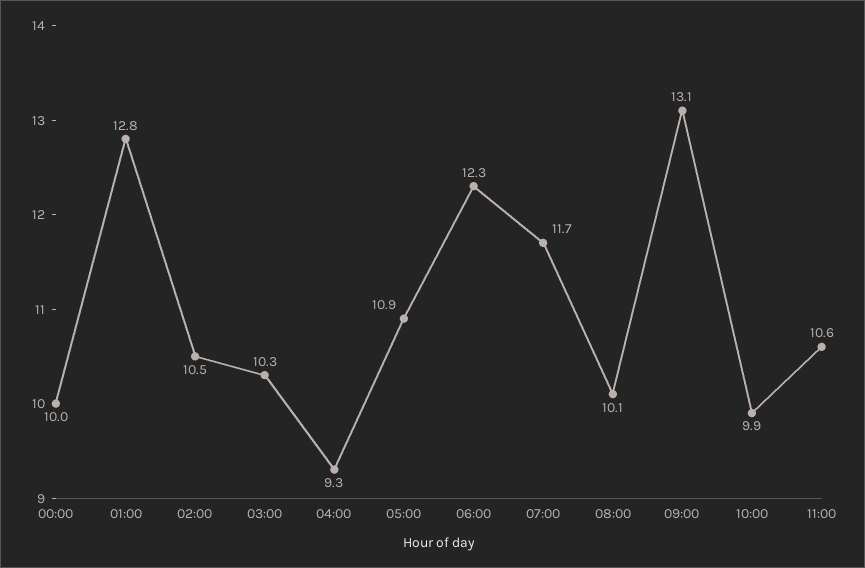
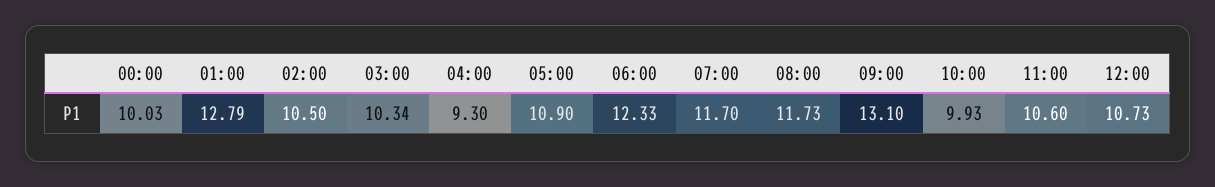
08:00: 10.1 -> 11.73
12:00: none -> 10.73

